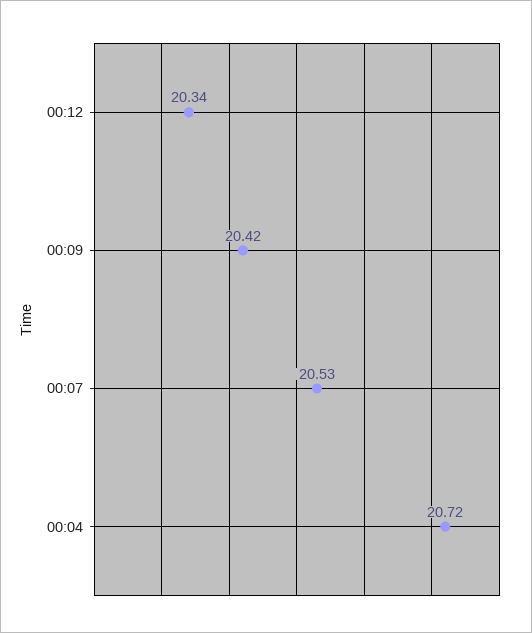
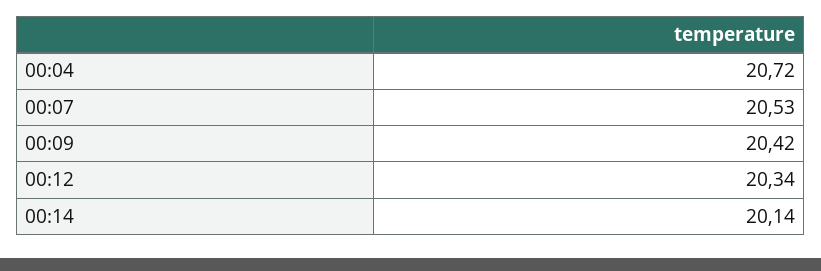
00:14: none -> 20.14

